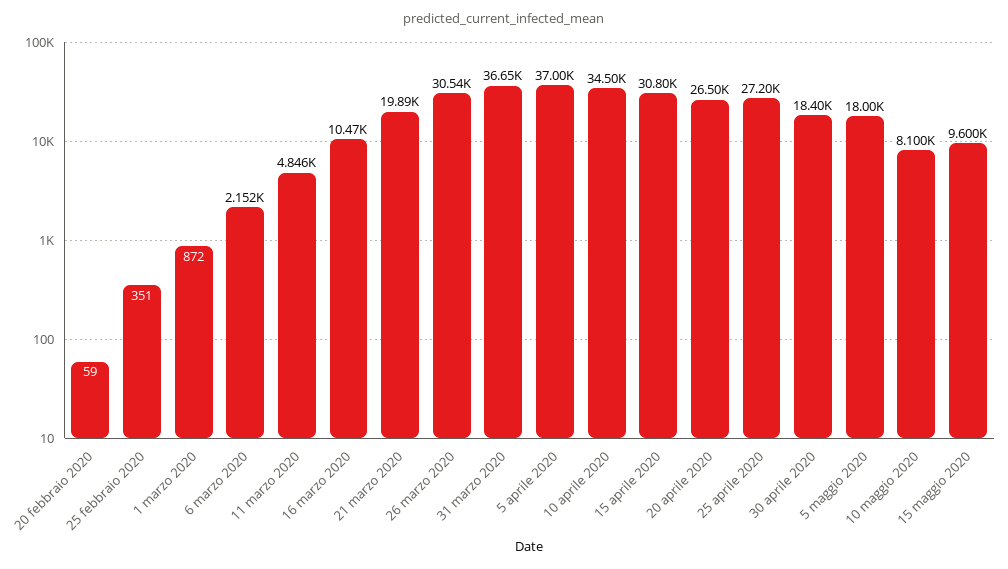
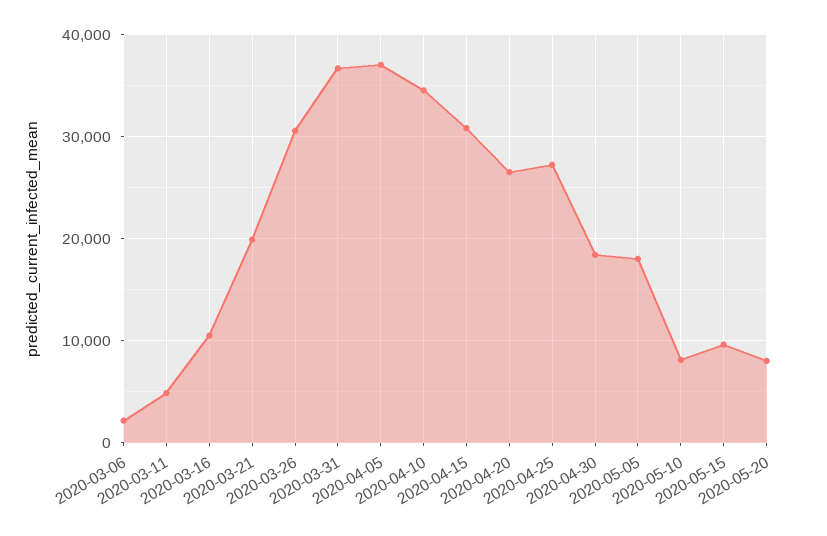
20 febbraio 2020: 59 -> none
25 febbraio 2020: 351 -> none
1 marzo 2020: 872 -> none
2020-05-20: none -> 8000

